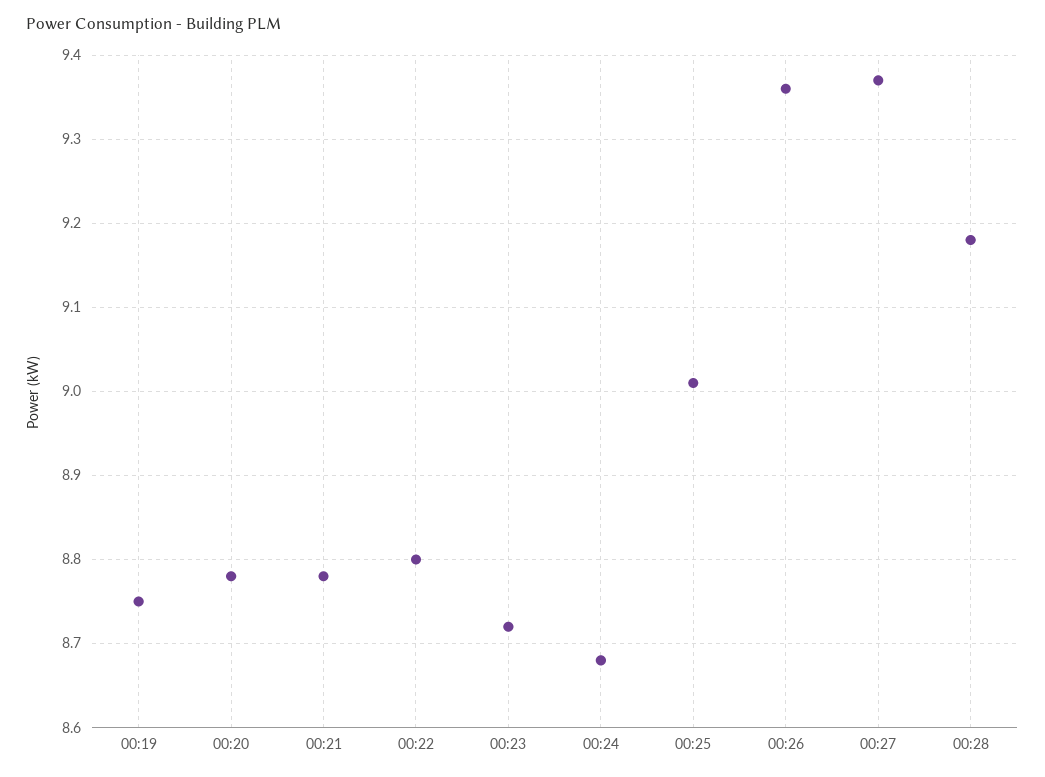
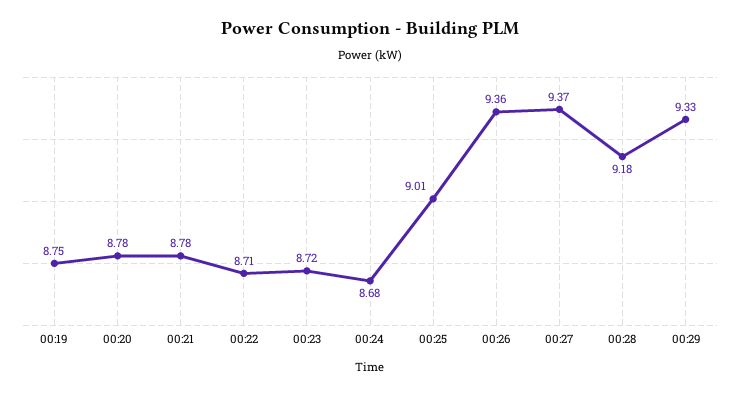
00:22: 8.8 -> 8.71
00:29: none -> 9.33

